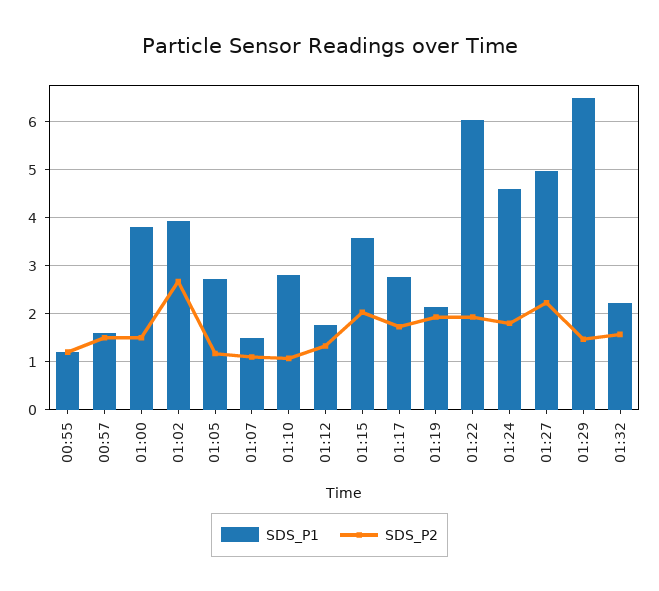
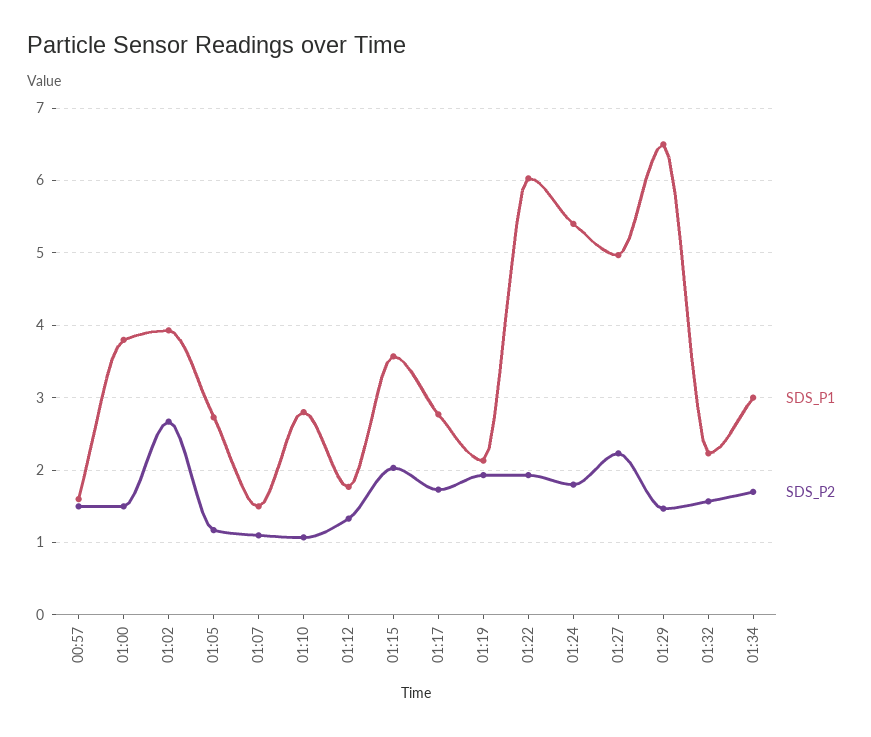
SDS_P1, 00:55: 1.2 -> none
SDS_P2, 00:55: 1.2 -> none
SDS_P1, 01:24: 4.6 -> 5.4
SDS_P1, 01:34: none -> 3
SDS_P2, 01:34: none -> 1.7

